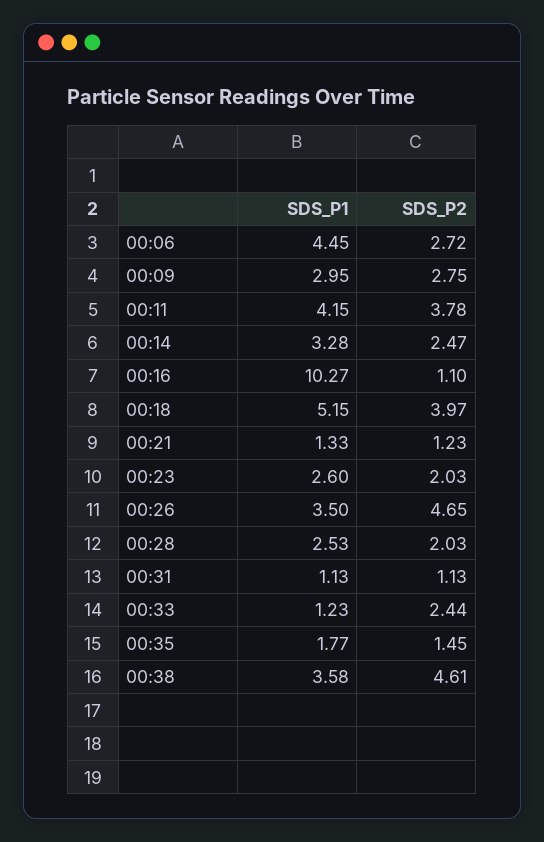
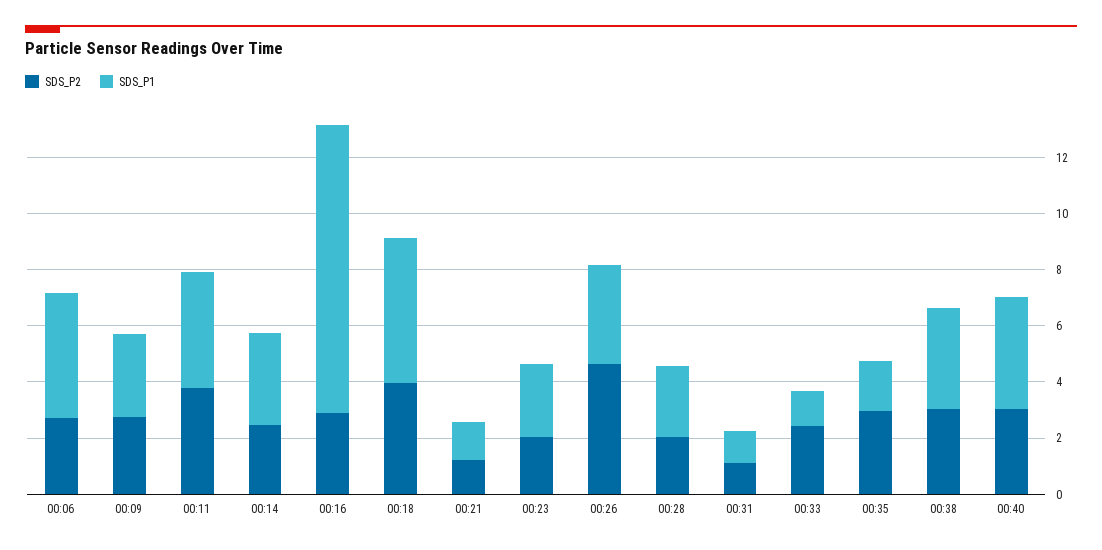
SDS_P2, 00:16: 1.1 -> 3
SDS_P2, 00:35: 1.45 -> 3
SDS_P2, 00:38: 4.61 -> 3
SDS_P2, 00:40: none -> 3
SDS_P1, 00:40: none -> 4

